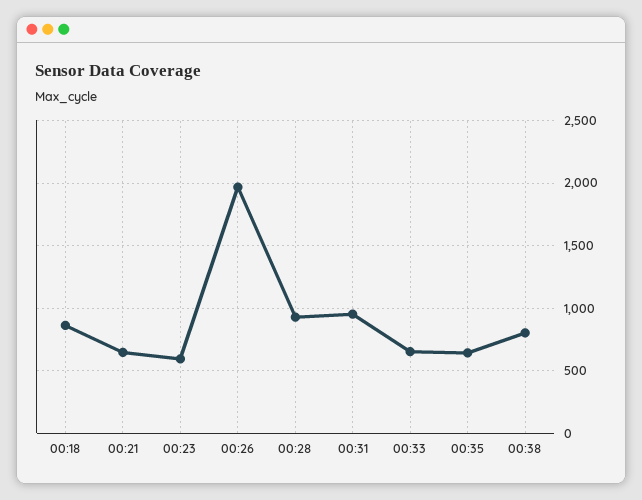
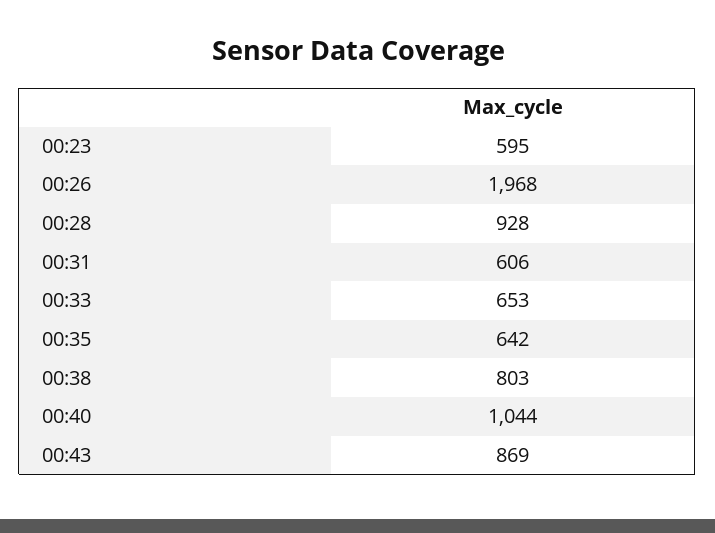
00:18: 850 -> none
00:21: 650 -> none
00:31: 950 -> 606
00:40: none -> 1044
00:43: none -> 869

